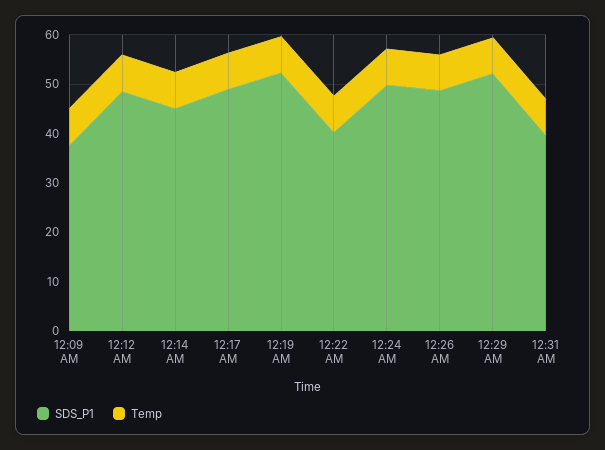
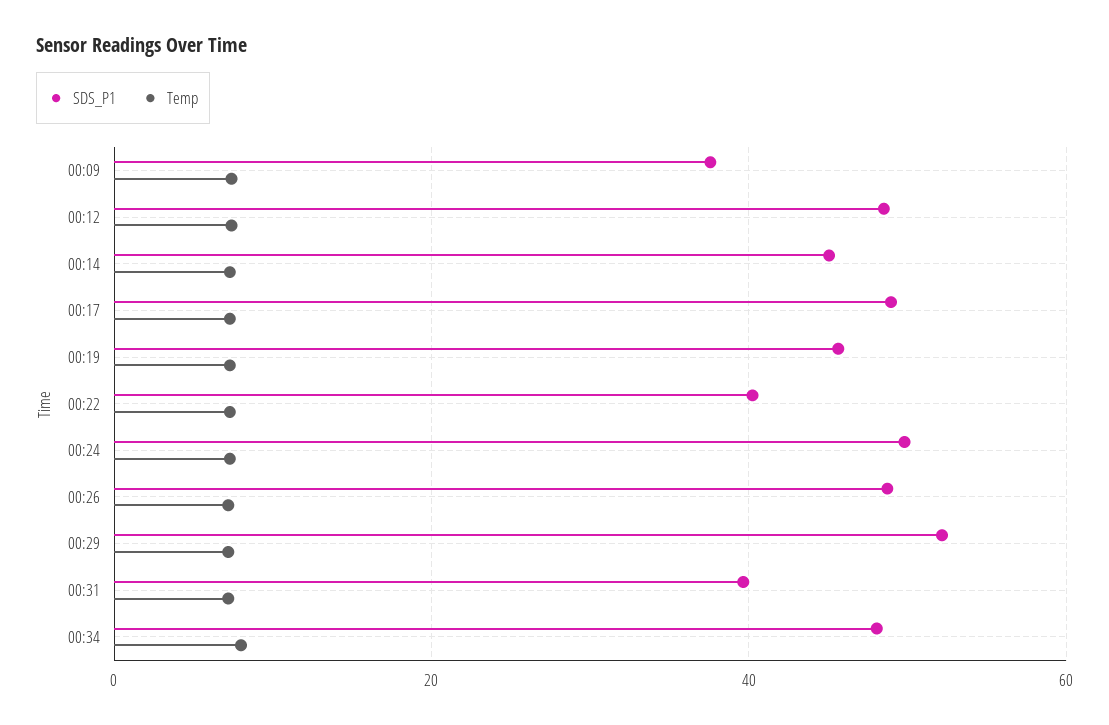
SDS_P1, 12:19 AM: 52 -> 46
SDS_P1, 00:34: none -> 48
Temp, 00:34: none -> 8

